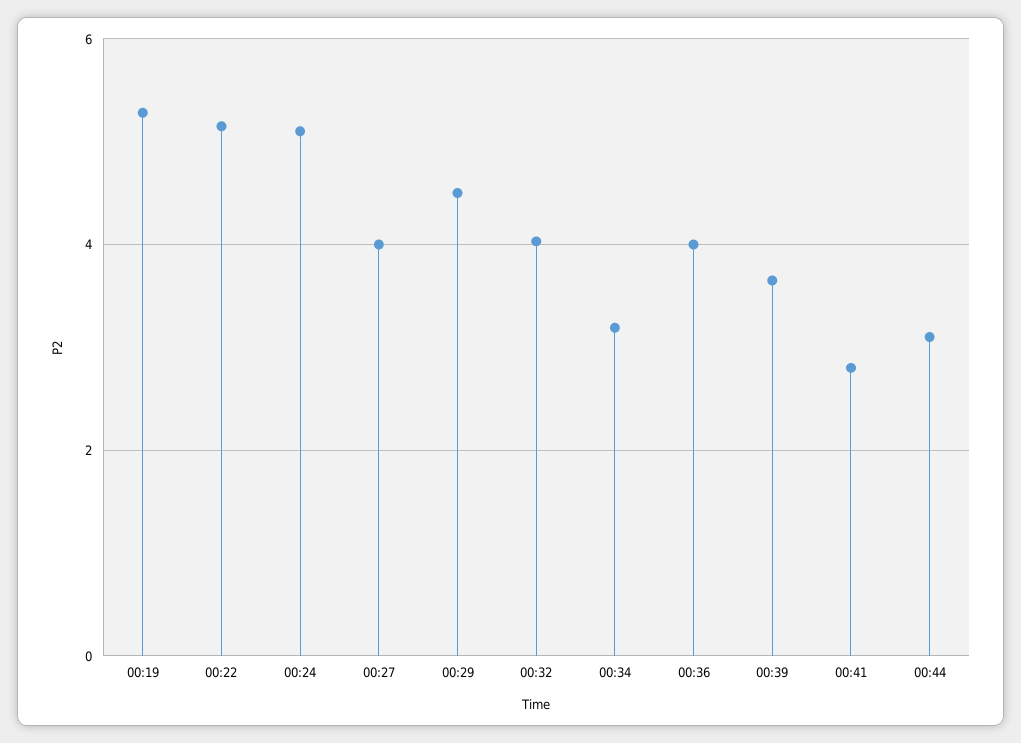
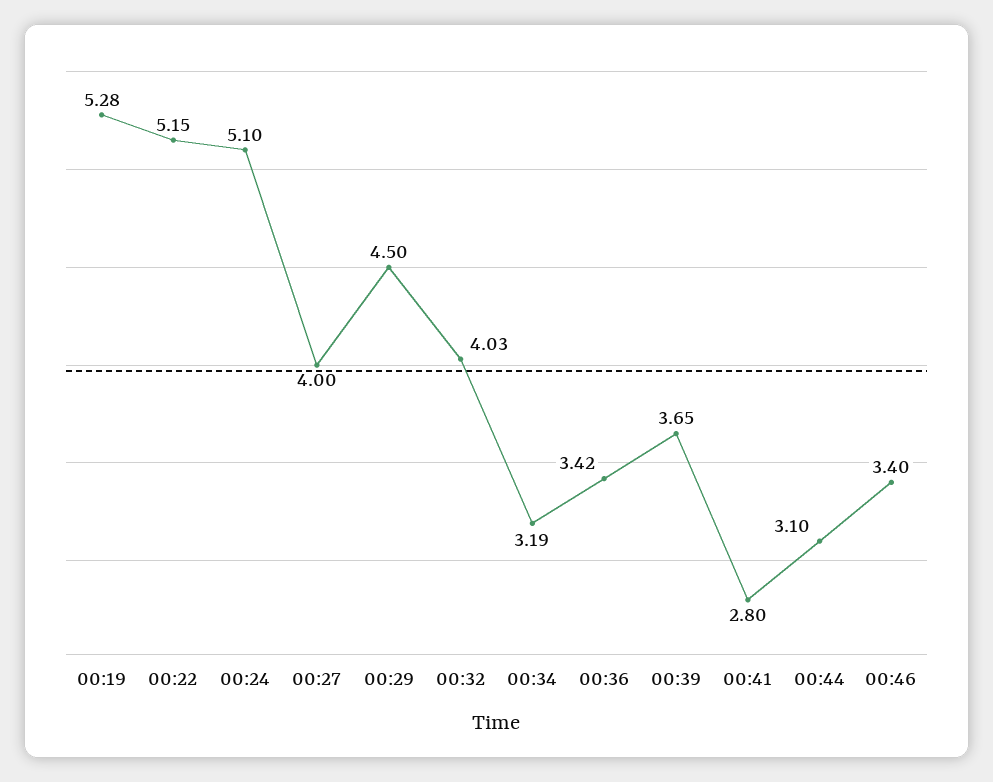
00:36: 4 -> 3.42
00:46: none -> 3.4

